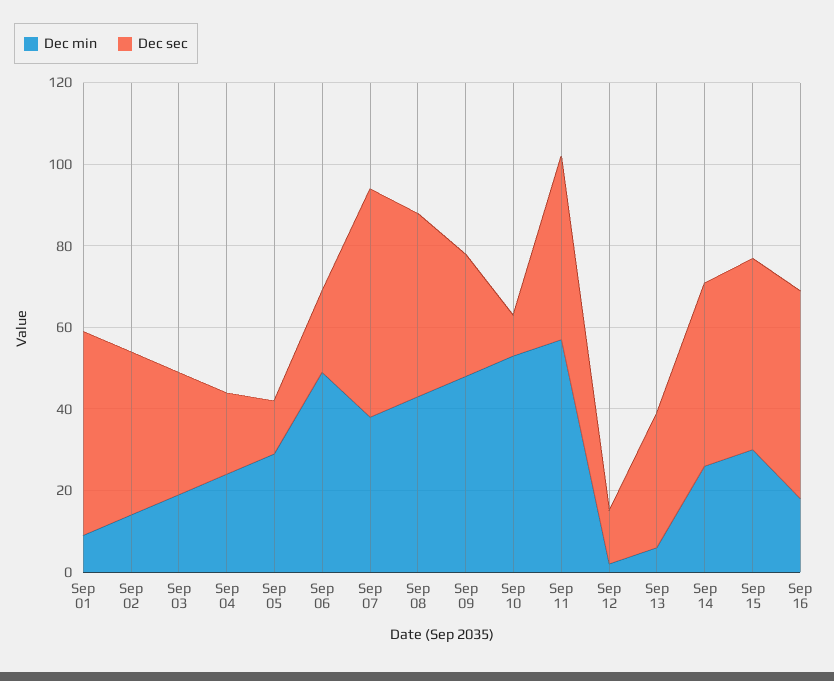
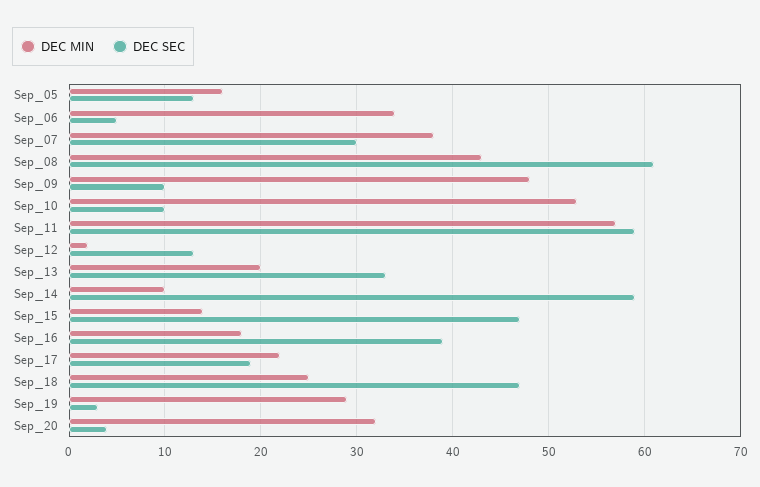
Dec min, Sep 01: 10 -> none
Dec sec, Sep 01: 50 -> none
Dec min, Sep 02: 15 -> none
Dec sec, Sep 02: 40 -> none
Dec min, Sep 03: 20 -> none
Dec sec, Sep 03: 30 -> none
Dec min, Sep 04: 25 -> none
Dec sec, Sep 04: 20 -> none
Dec min, Sep 05: 30 -> 16
Dec min, Sep 06: 50 -> 34
Dec sec, Sep 06: 20 -> 5
Dec sec, Sep 07: 55 -> 30
Dec sec, Sep 08: 45 -> 61
Dec sec, Sep 09: 30 -> 10
Dec sec, Sep 11: 45 -> 59
Dec min, Sep 13: 5 -> 20
Dec min, Sep 14: 25 -> 10
Dec sec, Sep 14: 45 -> 59
Dec min, Sep 15: 30 -> 14
Dec sec, Sep 16: 50 -> 39
Dec min, Sep_17: none -> 22
Dec sec, Sep_17: none -> 19
Dec min, Sep_18: none -> 25
Dec sec, Sep_18: none -> 47
Dec min, Sep_19: none -> 29
Dec sec, Sep_19: none -> 3
Dec min, Sep_20: none -> 32
Dec sec, Sep_20: none -> 4

